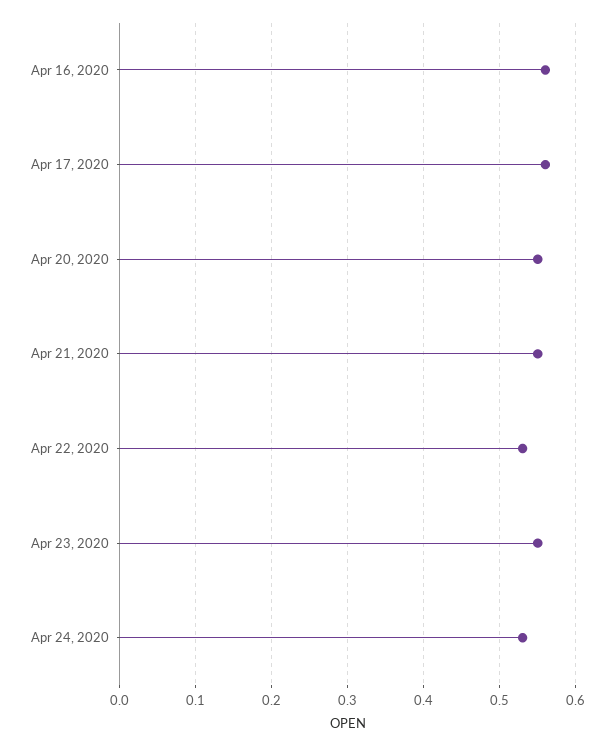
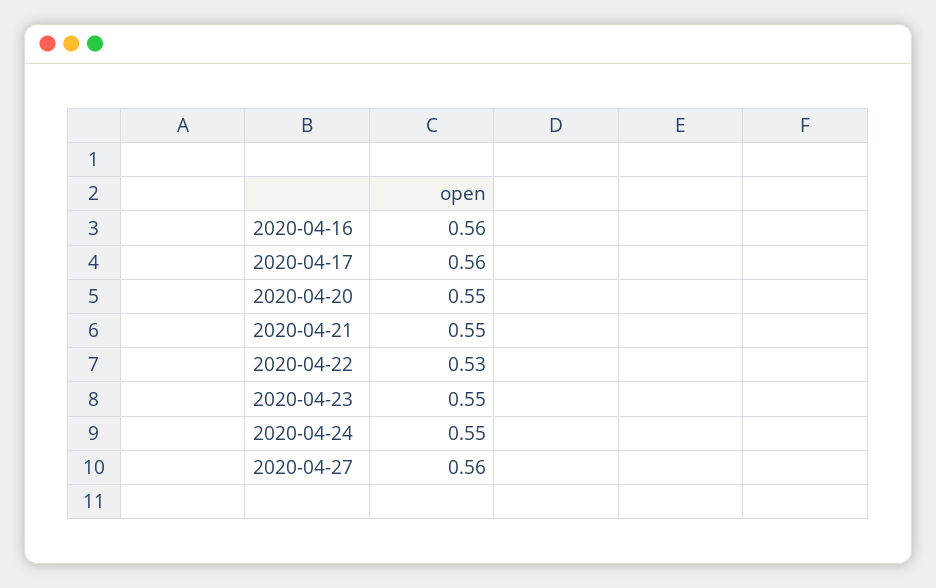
Apr 24, 2020: 0.53 -> 0.55
2020-04-27: none -> 0.56

